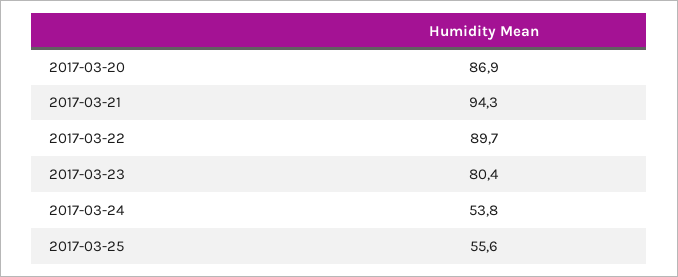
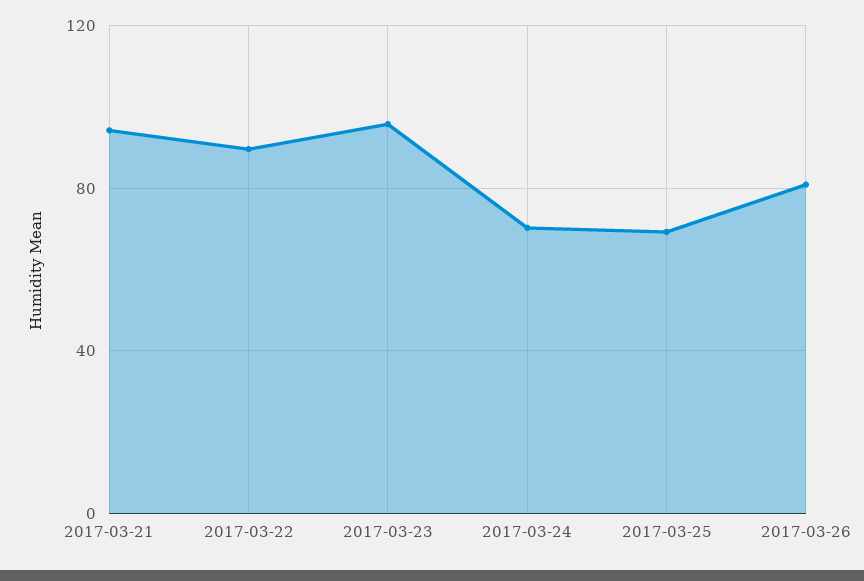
2017-03-20: 86.9 -> none
2017-03-23: 80.4 -> 95
2017-03-24: 53.8 -> 70
2017-03-25: 55.6 -> 70
2017-03-26: none -> 80

